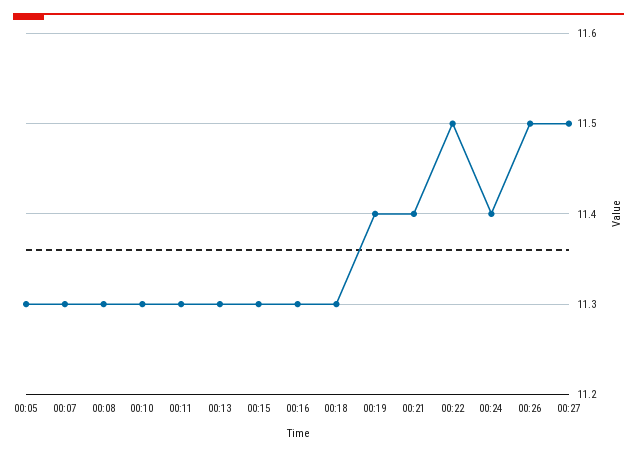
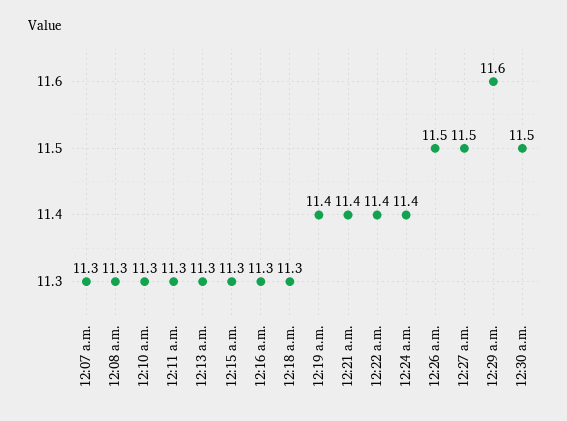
00:05: 11.3 -> none
00:22: 11.5 -> 11.4
12:29 a.m.: none -> 11.6
12:30 a.m.: none -> 11.5

